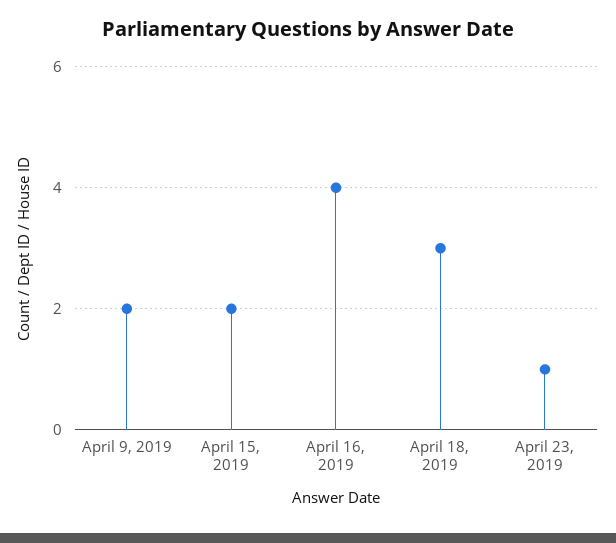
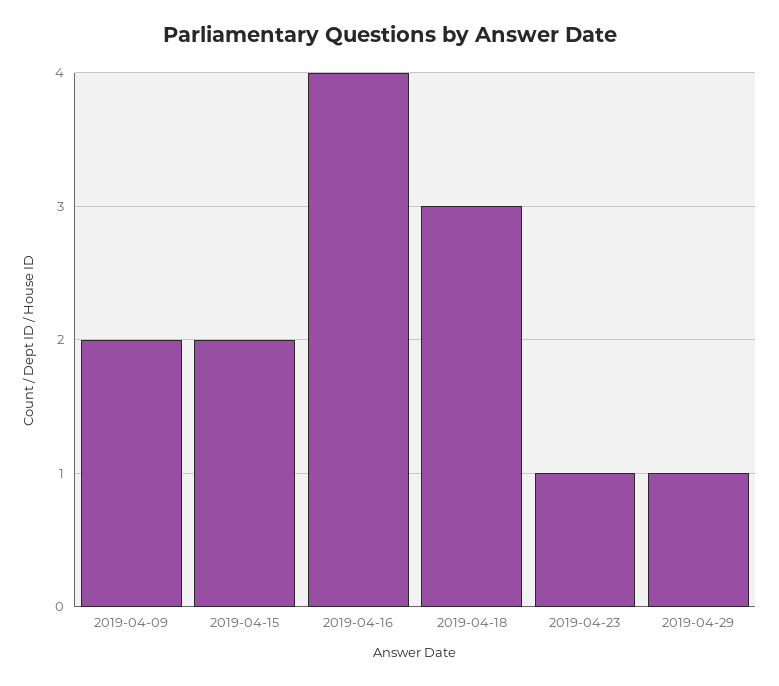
2019-04-29: none -> 1

